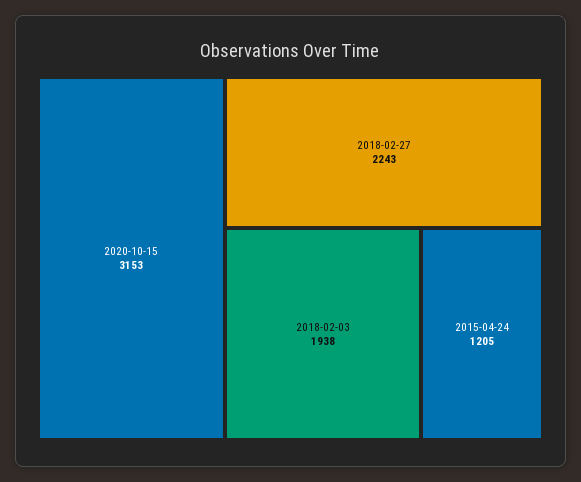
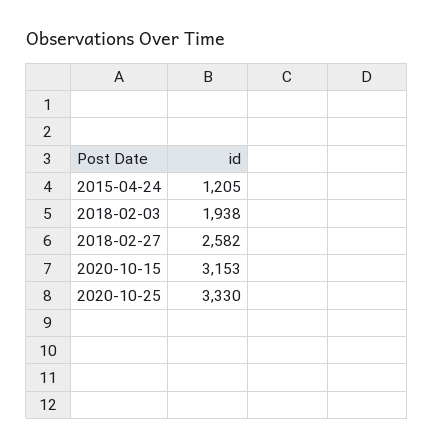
2018-02-27: 2243 -> 2582
2020-10-25: none -> 3330

